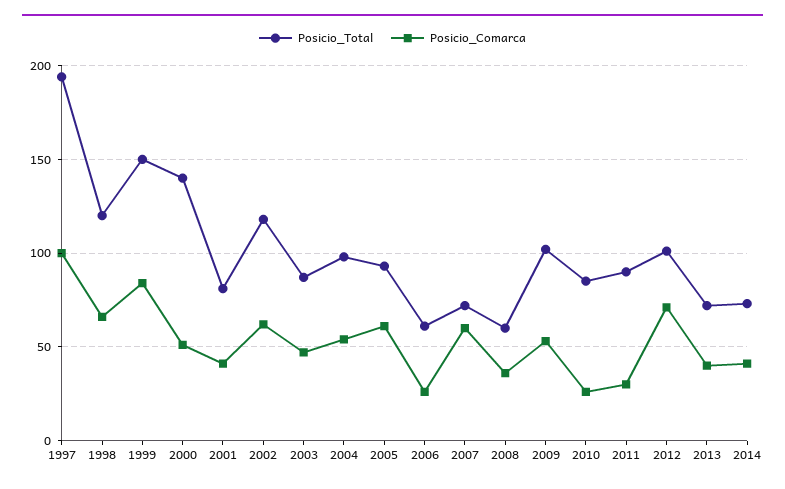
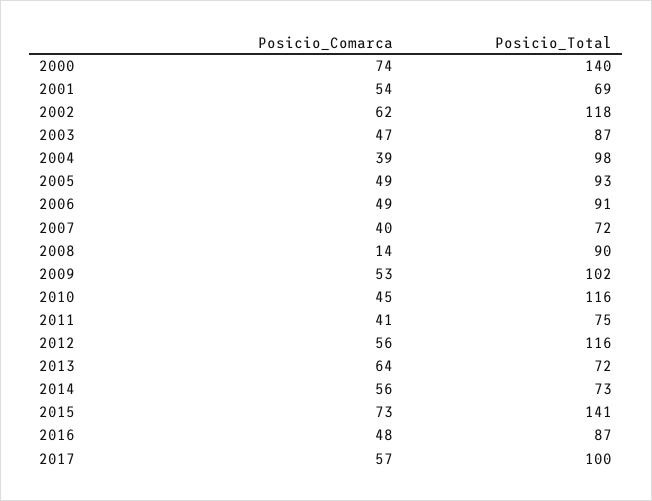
Posicio_Total, 1997: 195 -> none
Posicio_Comarca, 1997: 100 -> none
Posicio_Total, 1998: 120 -> none
Posicio_Comarca, 1998: 65 -> none
Posicio_Total, 1999: 150 -> none
Posicio_Comarca, 1999: 85 -> none
Posicio_Comarca, 2000: 50 -> 74
Posicio_Total, 2001: 80 -> 69
Posicio_Comarca, 2001: 40 -> 54
Posicio_Comarca, 2004: 55 -> 39
Posicio_Comarca, 2005: 60 -> 49
Posicio_Total, 2006: 60 -> 91
Posicio_Comarca, 2006: 25 -> 49
Posicio_Comarca, 2007: 60 -> 40
Posicio_Total, 2008: 60 -> 90
Posicio_Comarca, 2008: 35 -> 14
Posicio_Total, 2010: 85 -> 116
Posicio_Comarca, 2010: 25 -> 45
Posicio_Total, 2011: 90 -> 75
Posicio_Comarca, 2011: 30 -> 41
Posicio_Total, 2012: 100 -> 116
Posicio_Comarca, 2012: 70 -> 56
Posicio_Comarca, 2013: 40 -> 64
Posicio_Comarca, 2014: 40 -> 56
Posicio_Comarca, 2015: none -> 73
Posicio_Total, 2015: none -> 141
Posicio_Comarca, 2016: none -> 48
Posicio_Total, 2016: none -> 87
Posicio_Comarca, 2017: none -> 57
Posicio_Total, 2017: none -> 100

